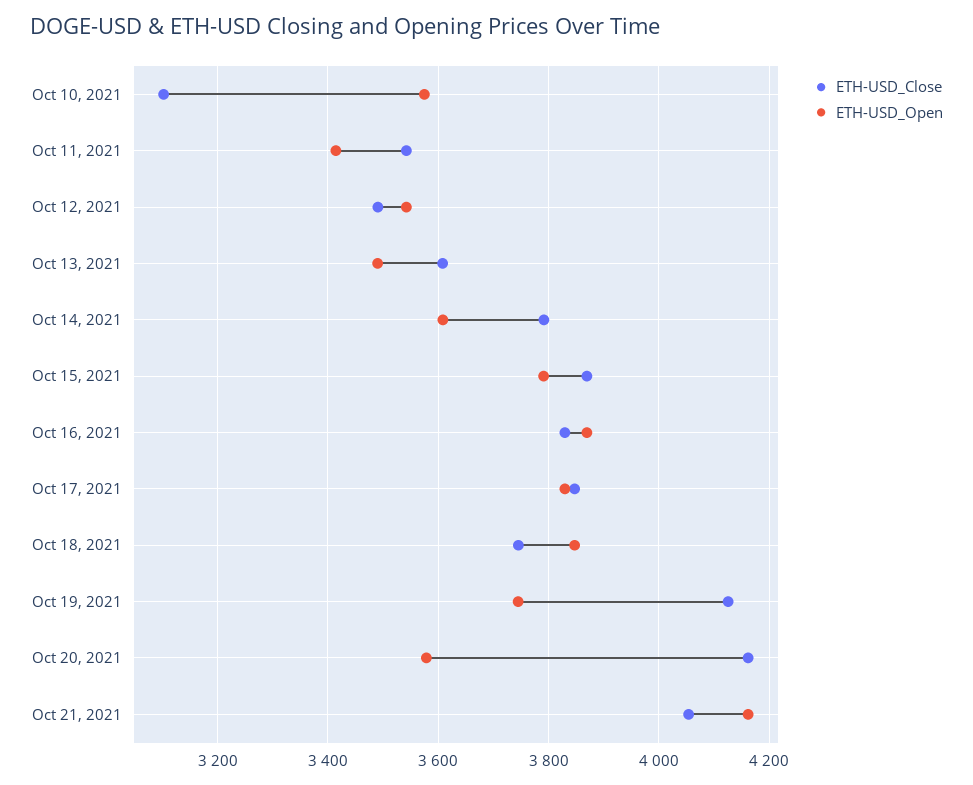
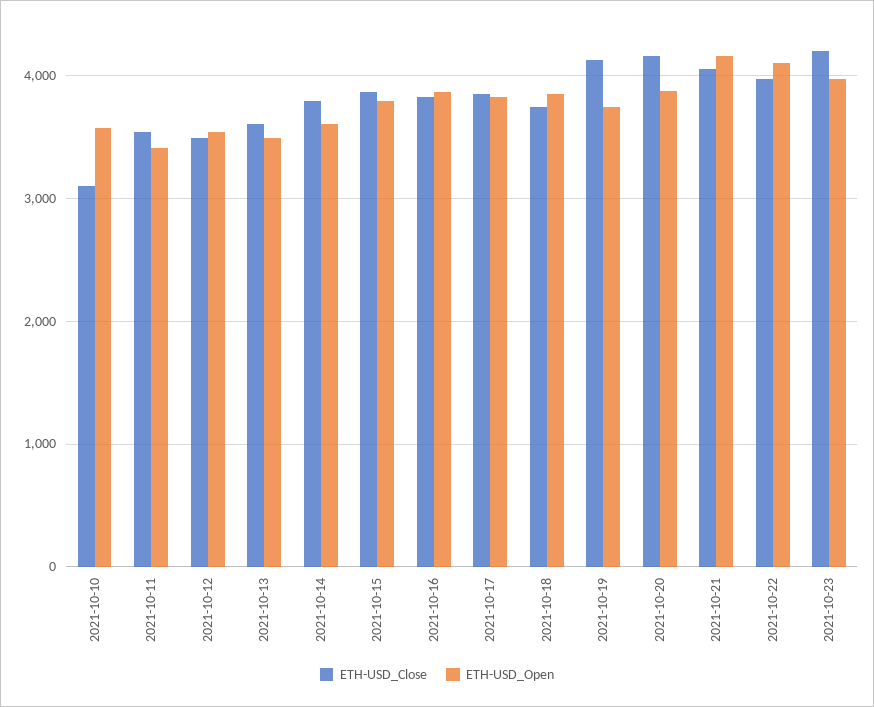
ETH-USD_Open, Oct 20, 2021: 3580 -> 3900
ETH-USD_Close, 2021-10-22: none -> 4000
ETH-USD_Open, 2021-10-22: none -> 4100
ETH-USD_Close, 2021-10-23: none -> 4200
ETH-USD_Open, 2021-10-23: none -> 4000

